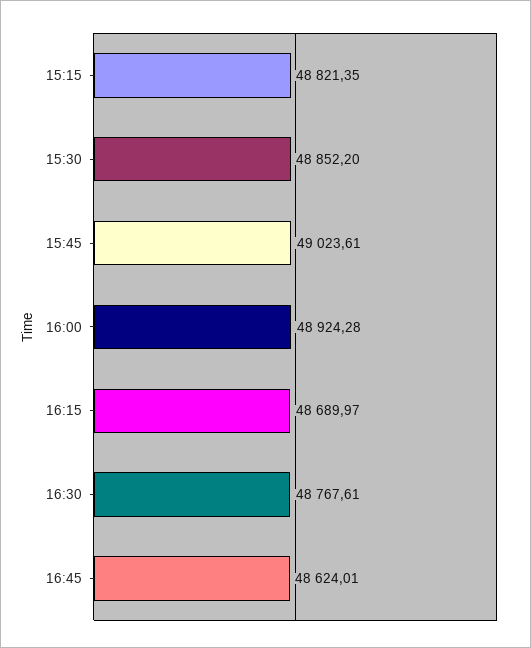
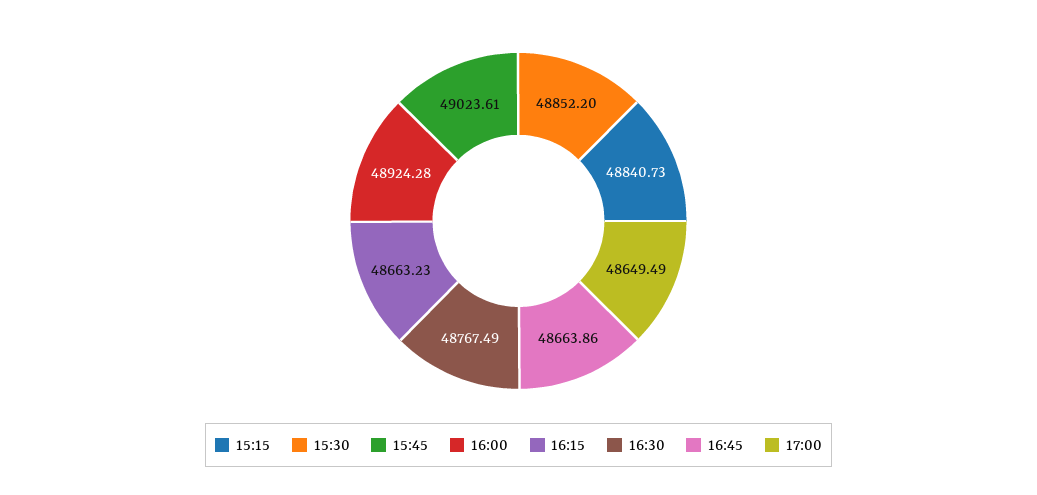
15:15: 48821.35 -> 48840.73
16:15: 48689.97 -> 48663.23
16:30: 48767.61 -> 48767.49
16:45: 48624.01 -> 48663.86
17:00: none -> 48649.49

